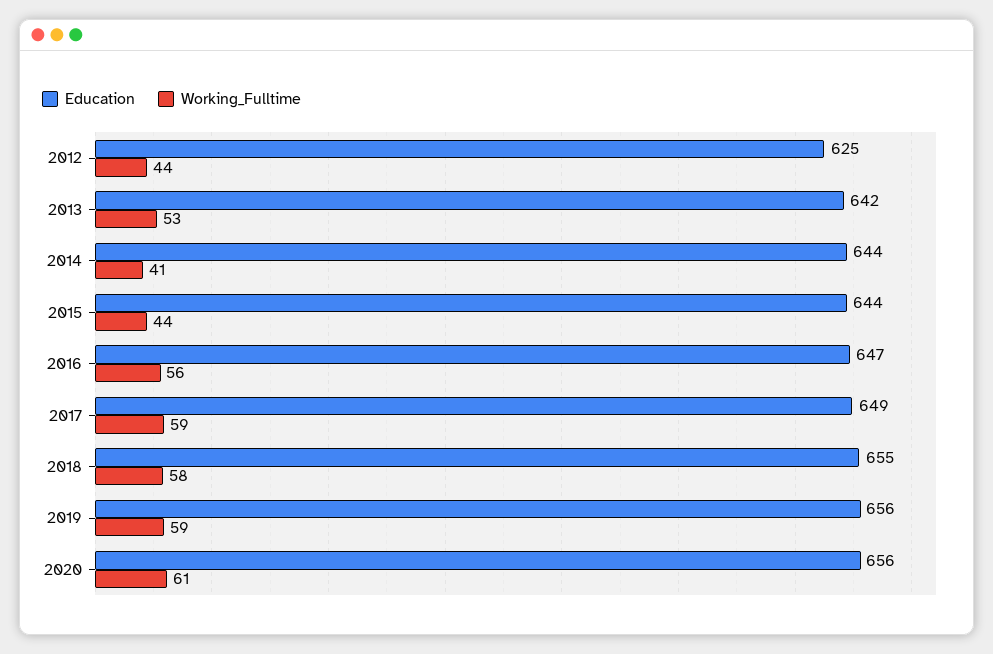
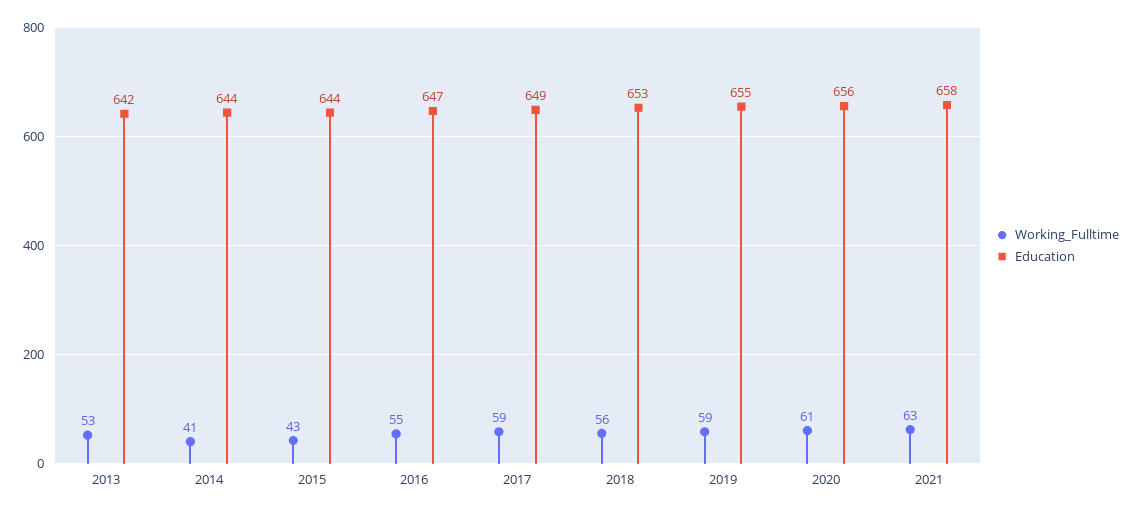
Education, 2012: 625 -> none
Working_Fulltime, 2012: 44 -> none
Working_Fulltime, 2015: 44 -> 43
Working_Fulltime, 2016: 56 -> 55
Education, 2018: 655 -> 653
Working_Fulltime, 2018: 58 -> 56
Education, 2019: 656 -> 655
Working_Fulltime, 2021: none -> 63
Education, 2021: none -> 658

